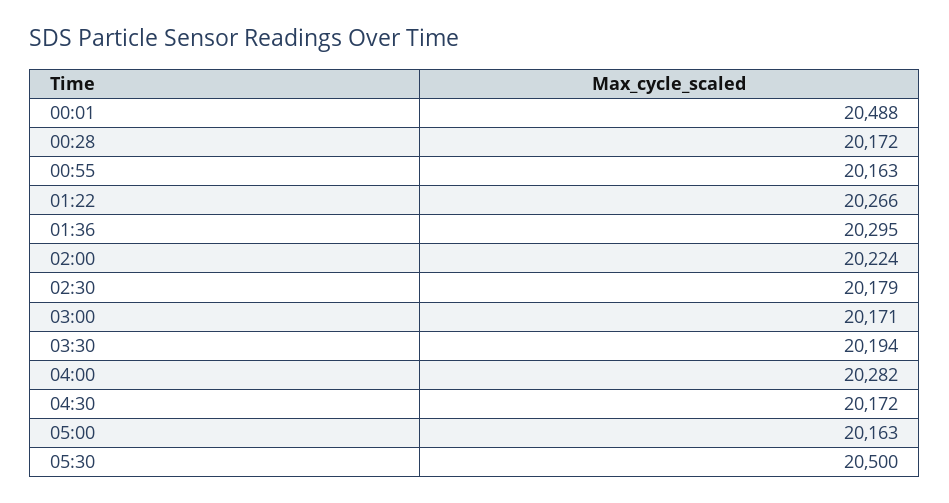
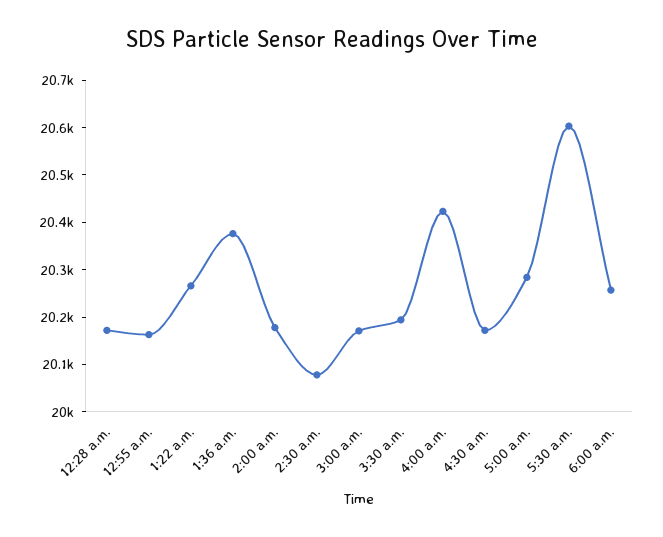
00:01: 20488 -> none
01:36: 20295 -> 20380
02:00: 20224 -> 20180
02:30: 20179 -> 20080
04:00: 20282 -> 20420
05:00: 20163 -> 20280
05:30: 20500 -> 20600
6:00 a.m.: none -> 20260

